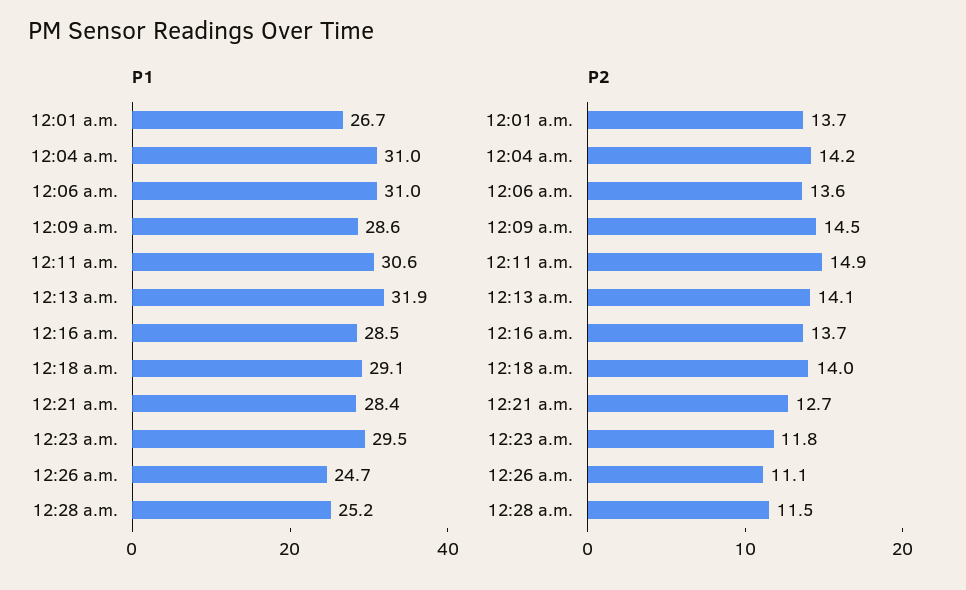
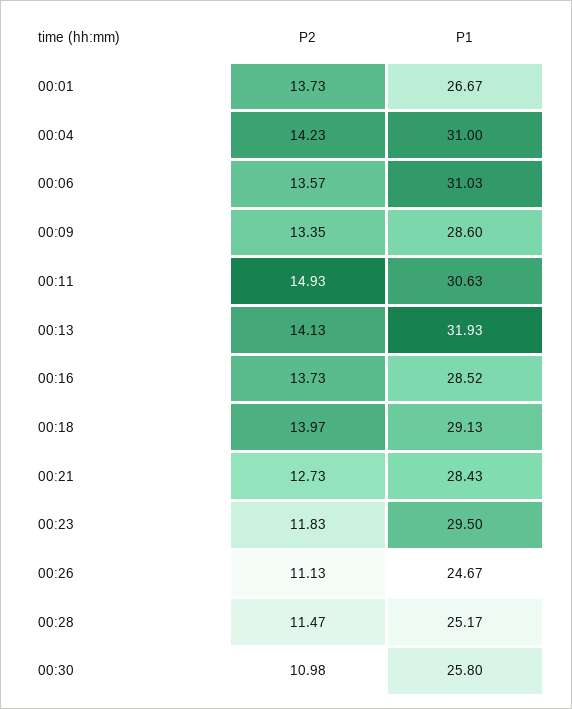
P2, 12:09 a.m.: 14.5 -> 13.35
P2, 00:30: none -> 10.98
P1, 00:30: none -> 25.8

